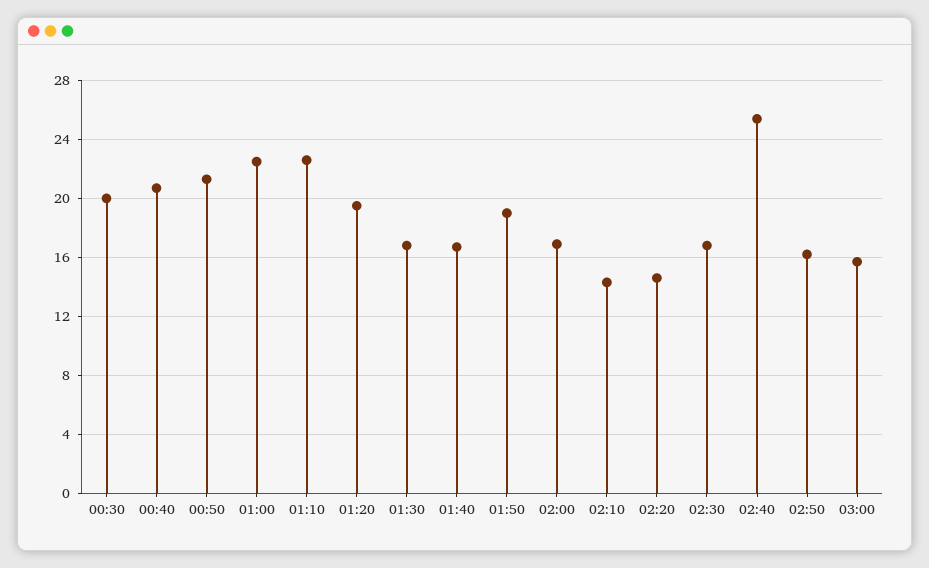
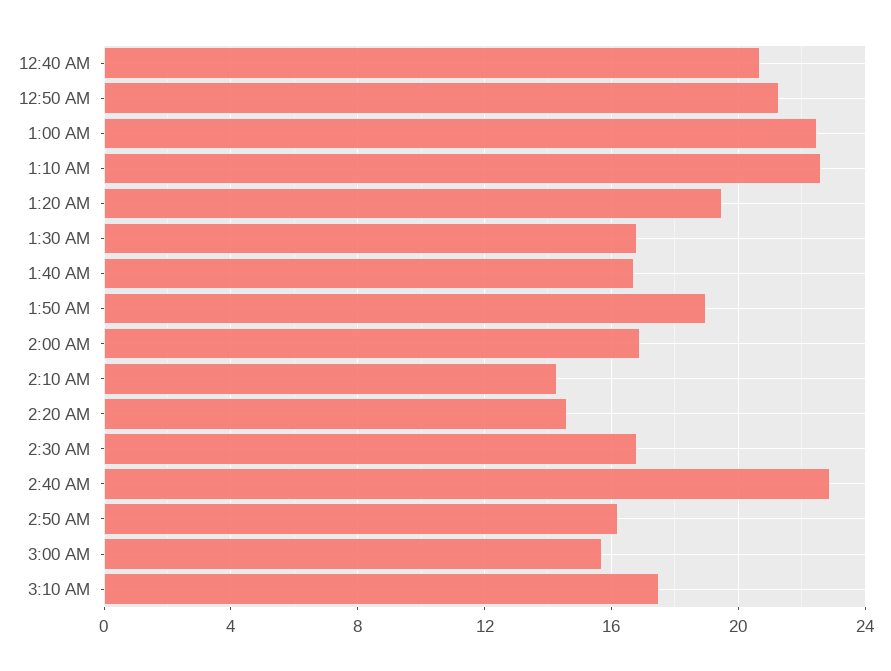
00:30: 20 -> none
02:40: 25.5 -> 23
3:10 AM: none -> 17.5

